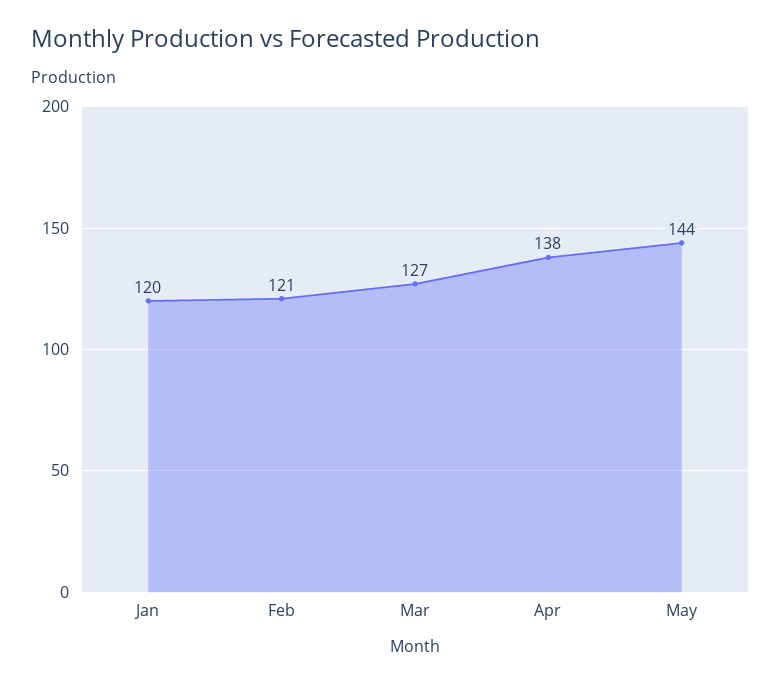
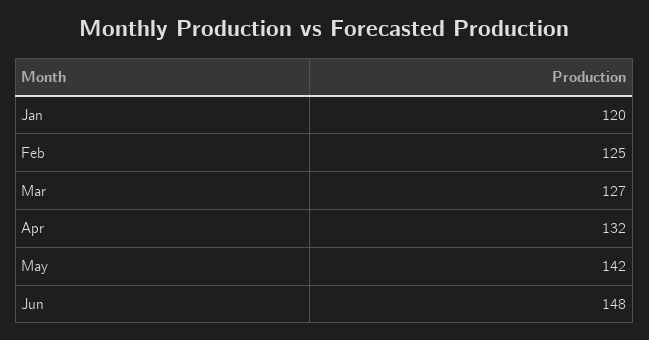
Feb: 121 -> 125
Apr: 138 -> 132
May: 144 -> 142
Jun: none -> 148

